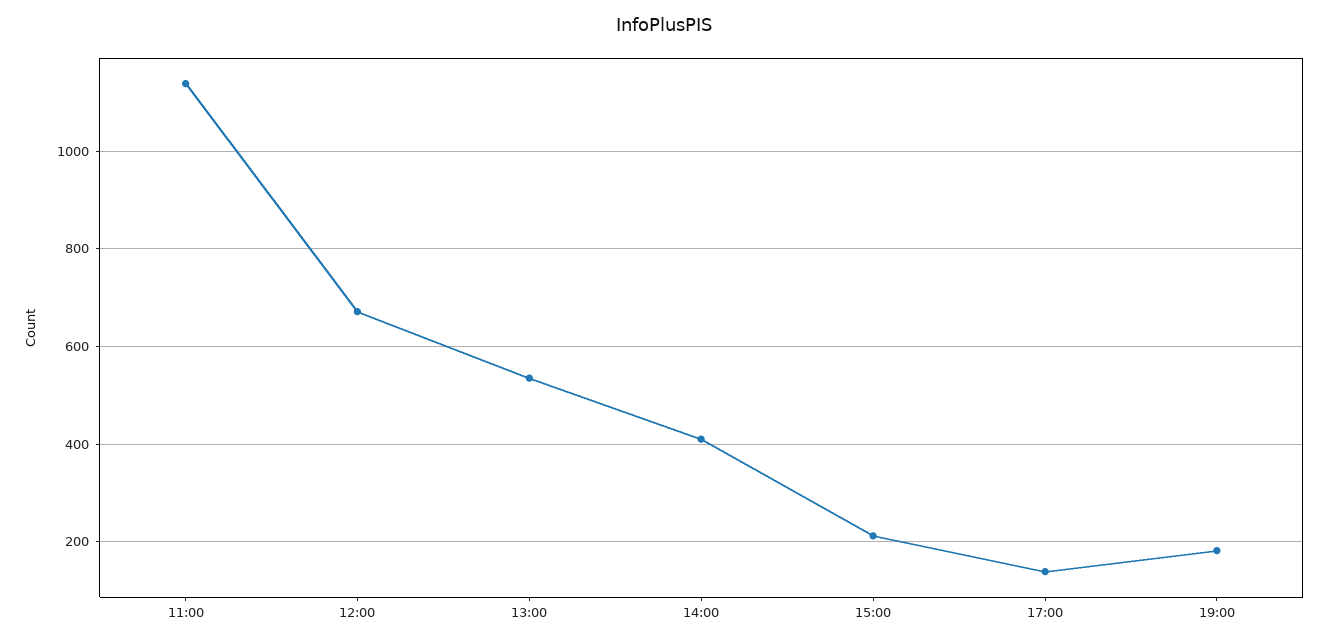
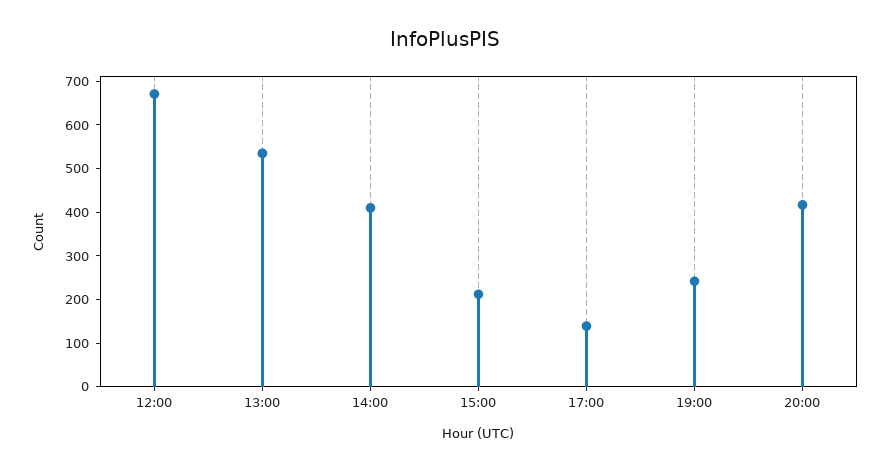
11:00: 1140 -> none
19:00: 180 -> 240
20:00: none -> 420

